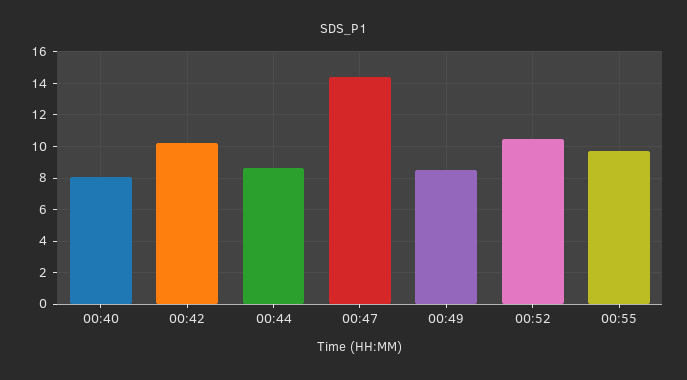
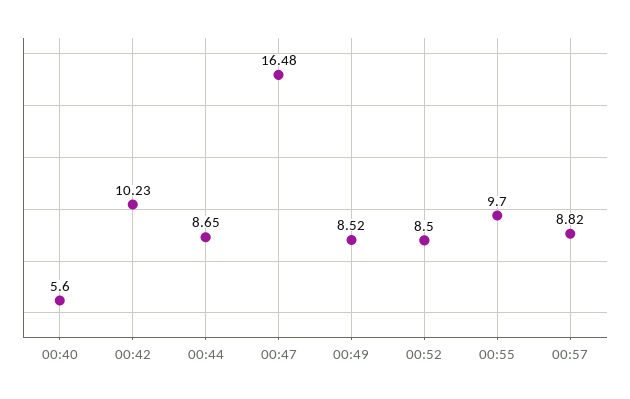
00:40: 8 -> 5.6
00:47: 14.5 -> 16.48
00:52: 10.5 -> 8.5
00:57: none -> 8.82

